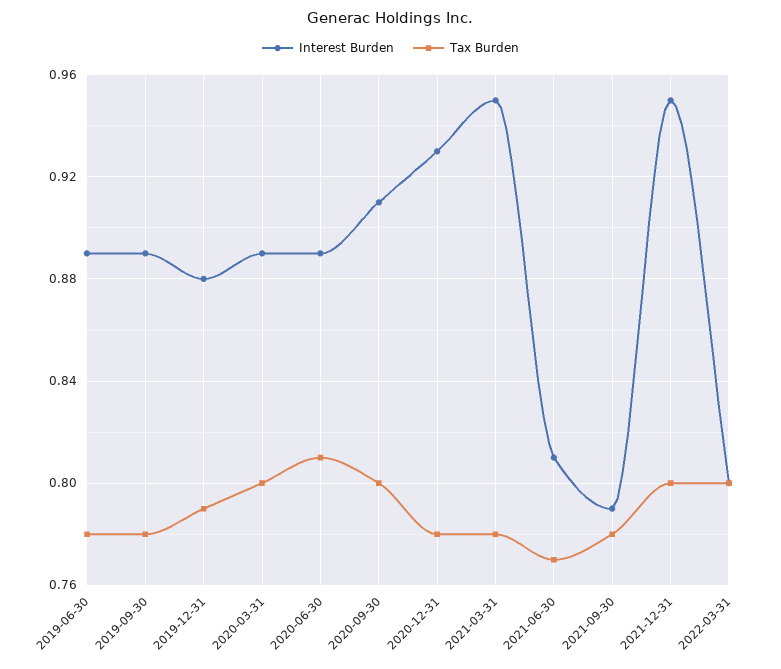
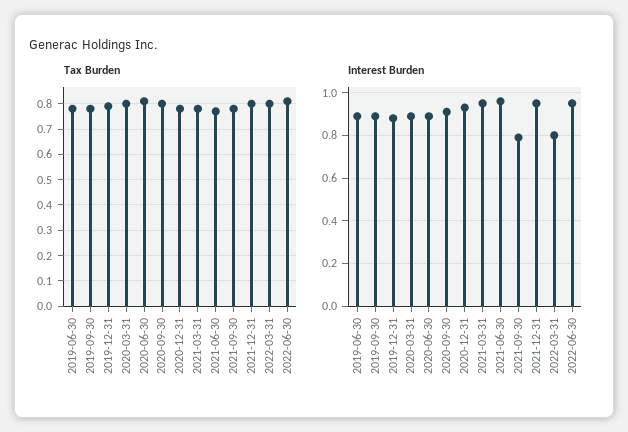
Interest Burden, 2021-06-30: 0.81 -> 0.95
Tax Burden, 2022-06-30: none -> 0.8
Interest Burden, 2022-06-30: none -> 0.95

